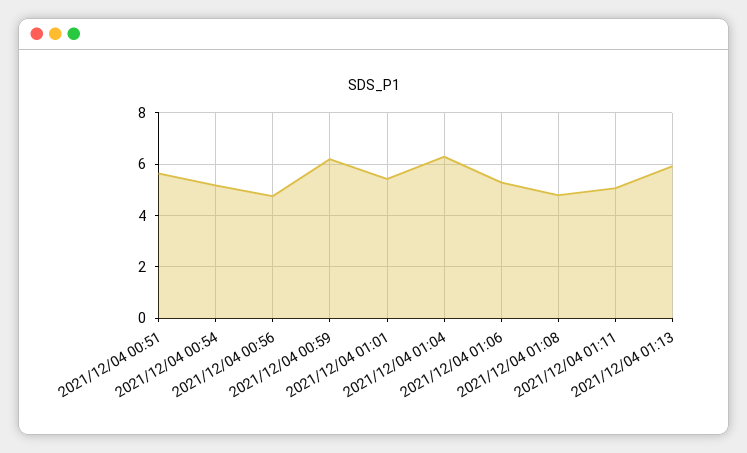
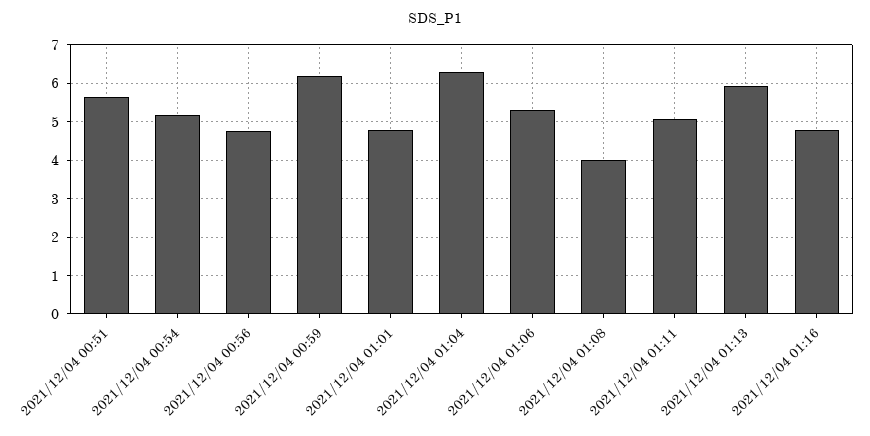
2021/12/04 01:01: 5.5 -> 4.8
2021/12/04 01:08: 4.75 -> 4
2021/12/04 01:16: none -> 4.8

